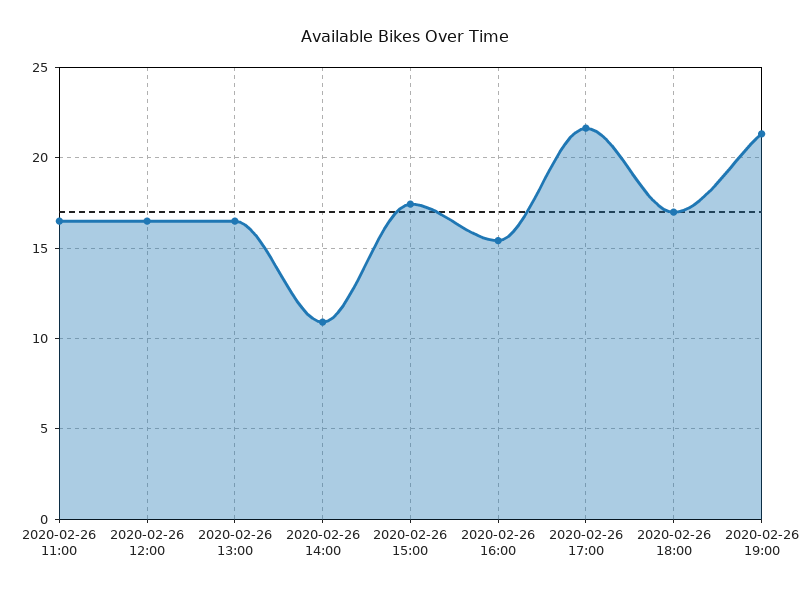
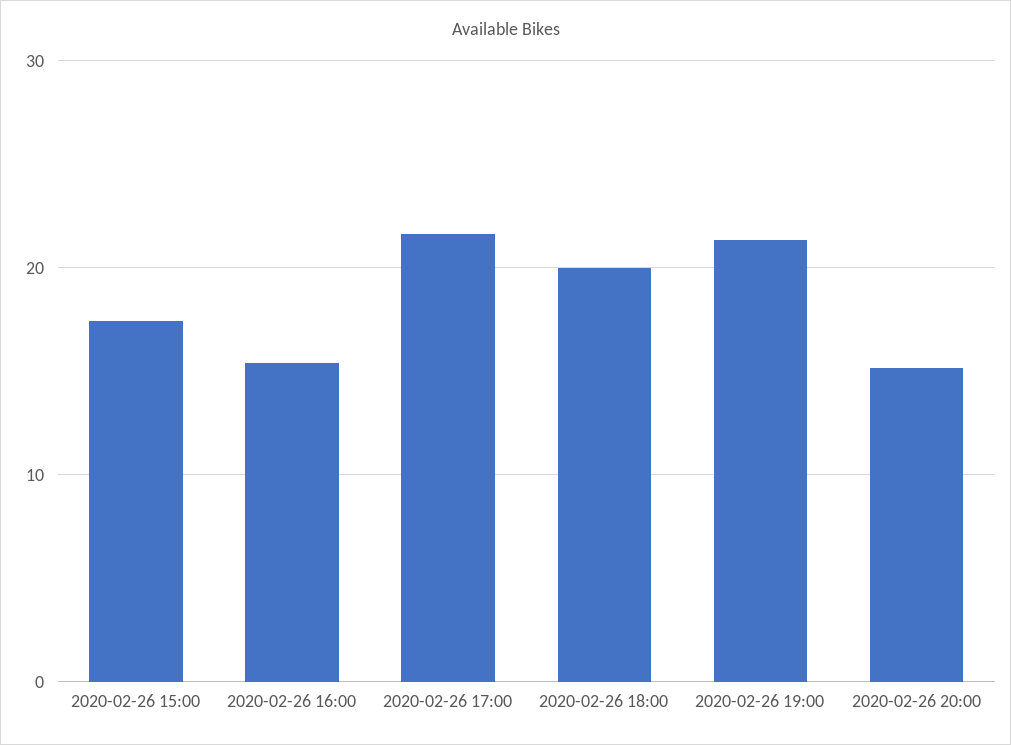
2020-02-26 11:00: 16.5 -> none
2020-02-26 12:00: 16.5 -> none
2020-02-26 13:00: 16.5 -> none
2020-02-26 14:00: 11 -> none
2020-02-26 18:00: 17 -> 20
2020-02-26 20:00: none -> 15

